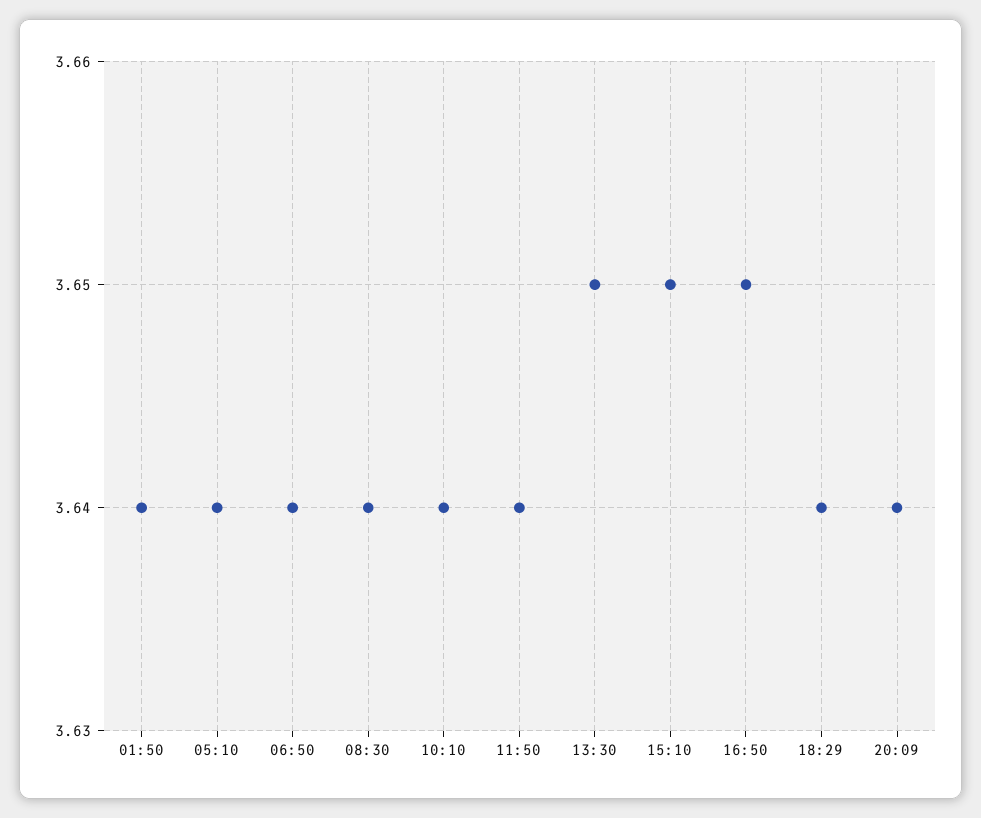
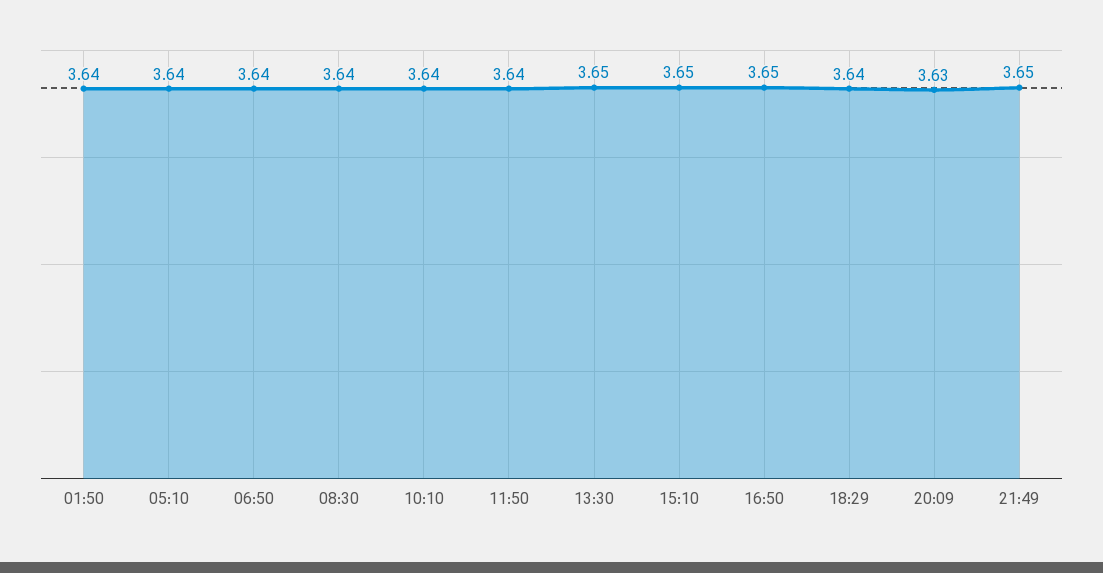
20:09: 3.64 -> 3.63
21:49: none -> 3.65

